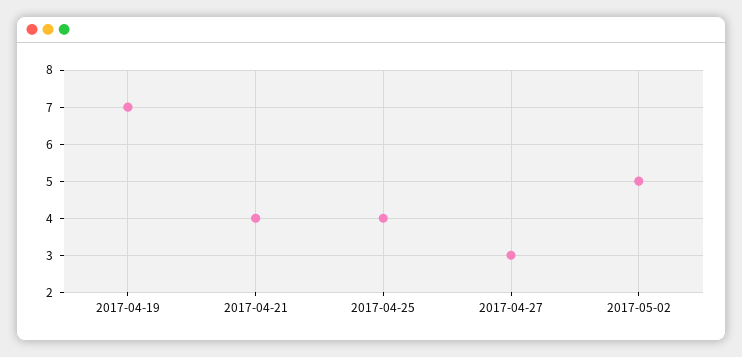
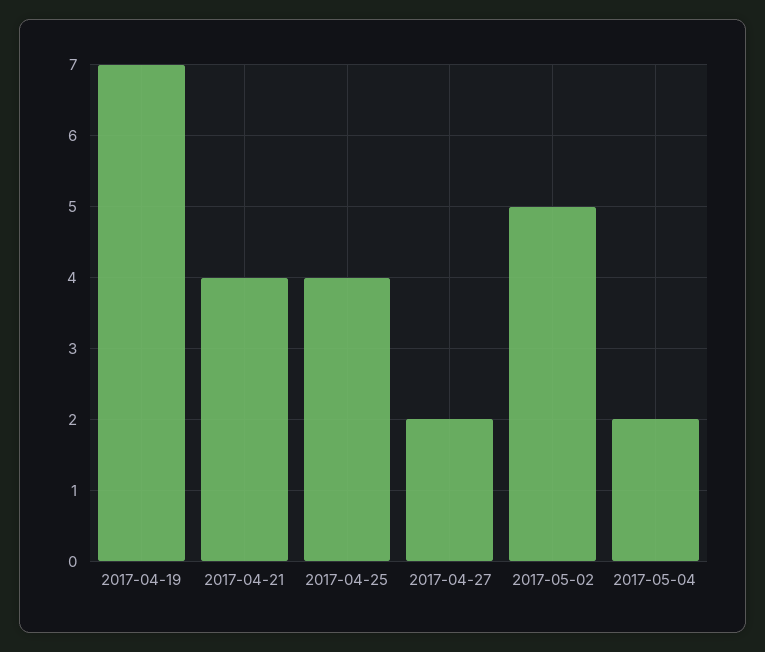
2017-04-27: 3 -> 2
2017-05-04: none -> 2

